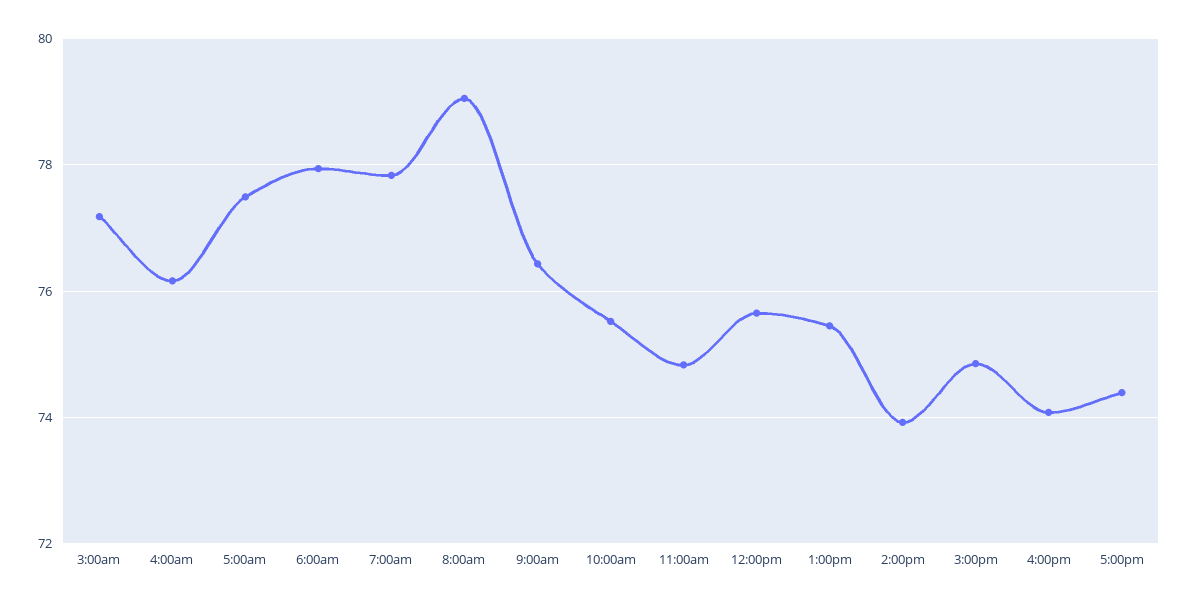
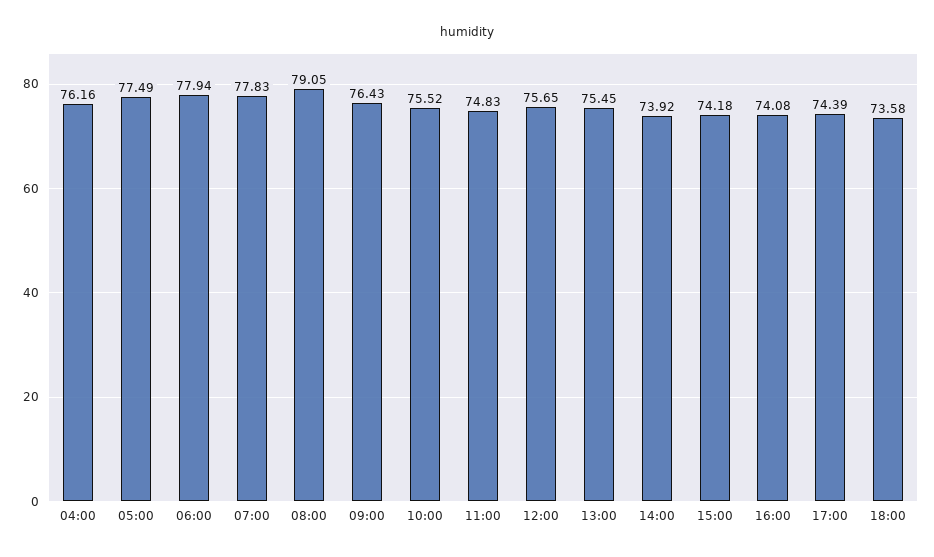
3:00am: 77.2 -> none
3:00pm: 74.8 -> 74.18
18:00: none -> 73.58

